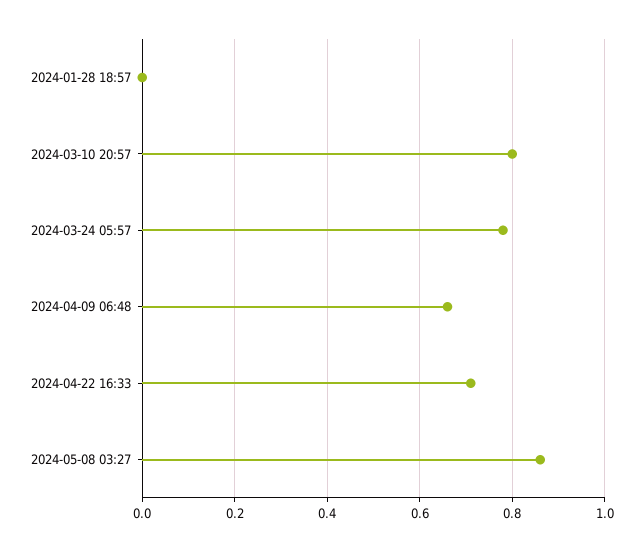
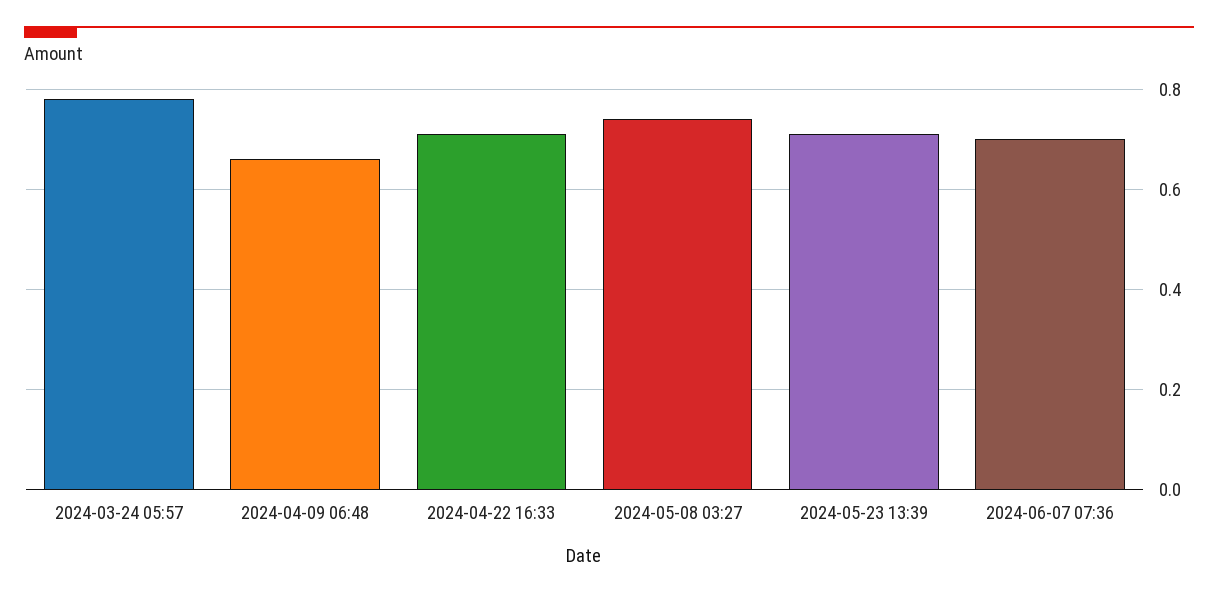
2024-01-28 18:57: 0 -> none
2024-03-10 20:57: 0.8 -> none
2024-05-08 03:27: 0.85 -> 0.75
2024-05-23 13:39: none -> 0.7
2024-06-07 07:36: none -> 0.7

